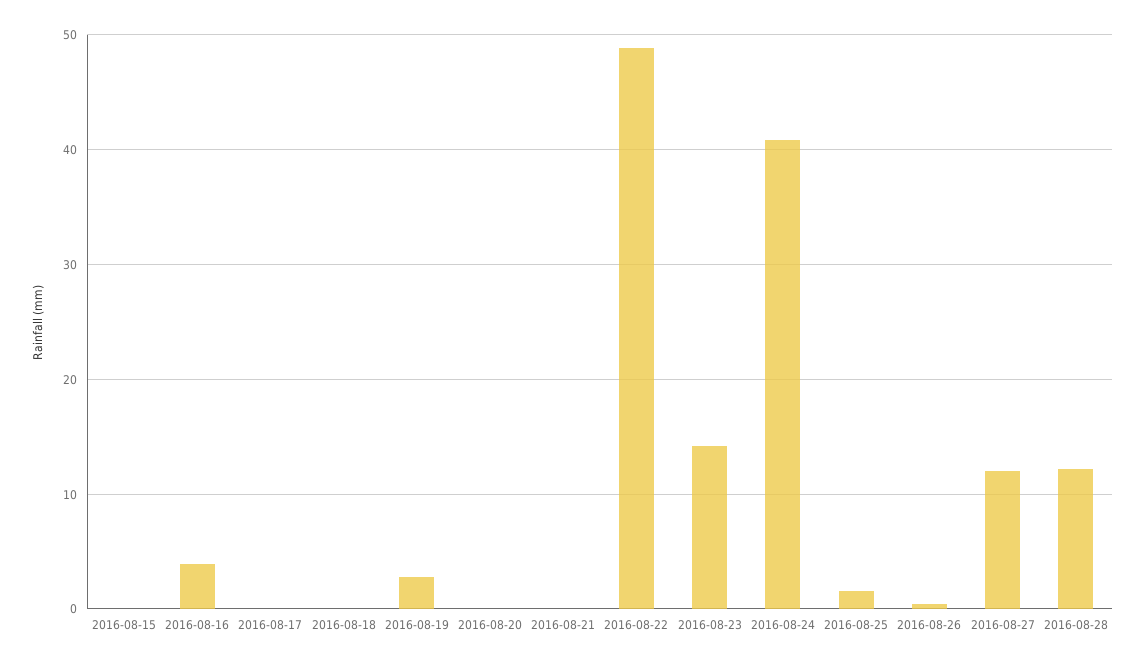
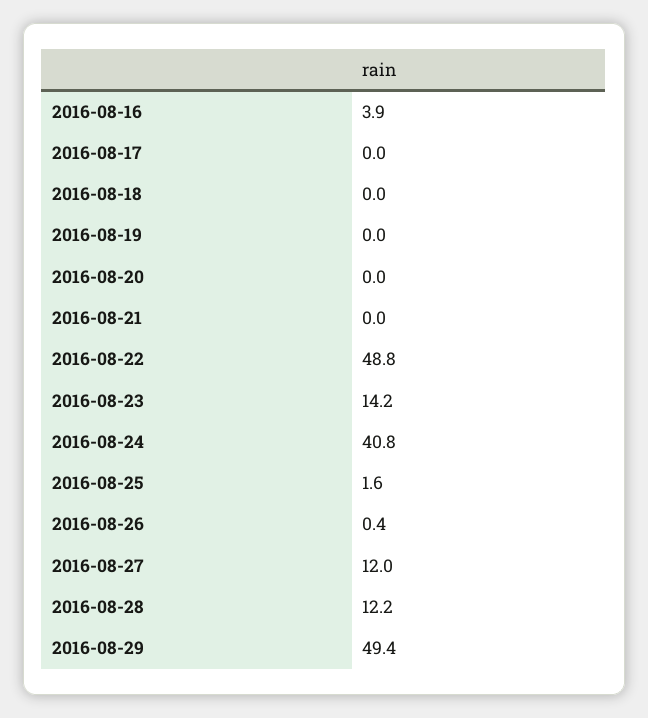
2016-08-15: 0 -> none
2016-08-19: 3 -> 0
2016-08-29: none -> 49.4

